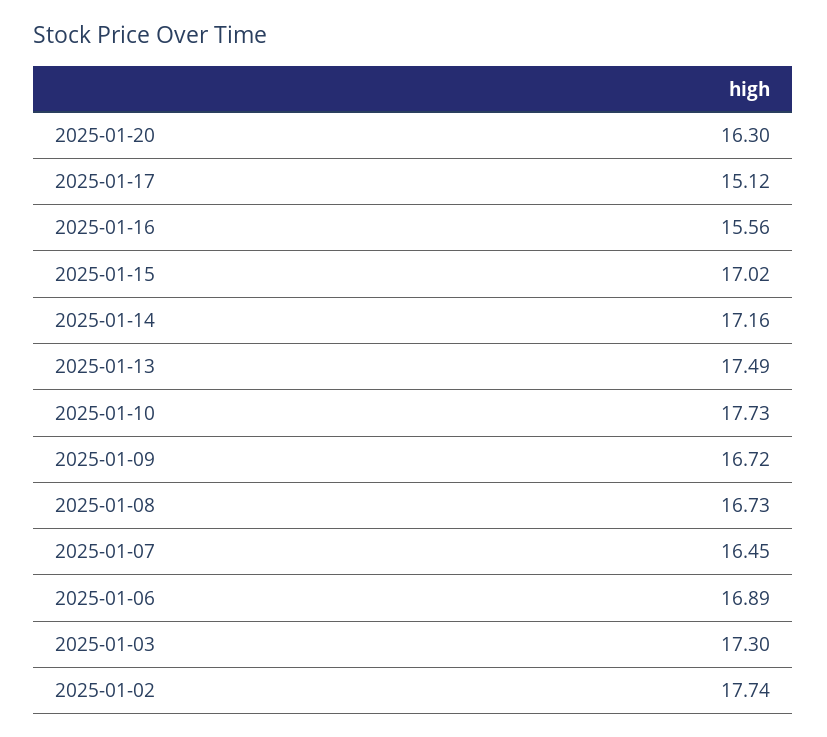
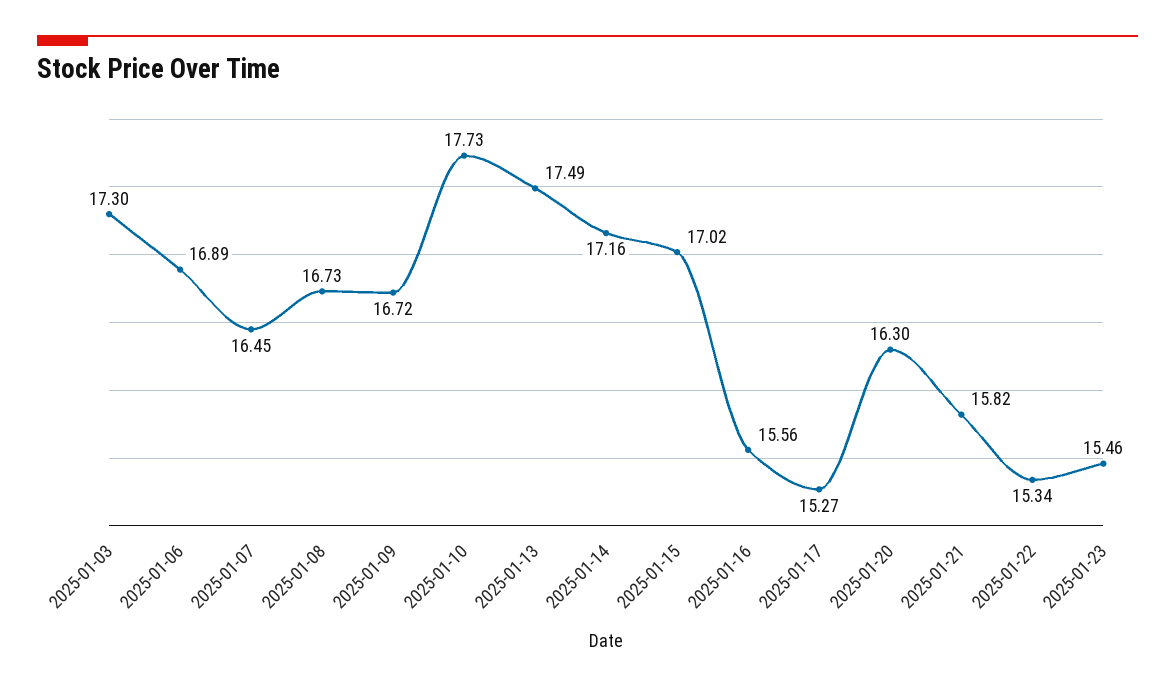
2025-01-17: 15.12 -> 15.27
2025-01-02: 17.74 -> none
2025-01-21: none -> 15.82
2025-01-22: none -> 15.34
2025-01-23: none -> 15.46

